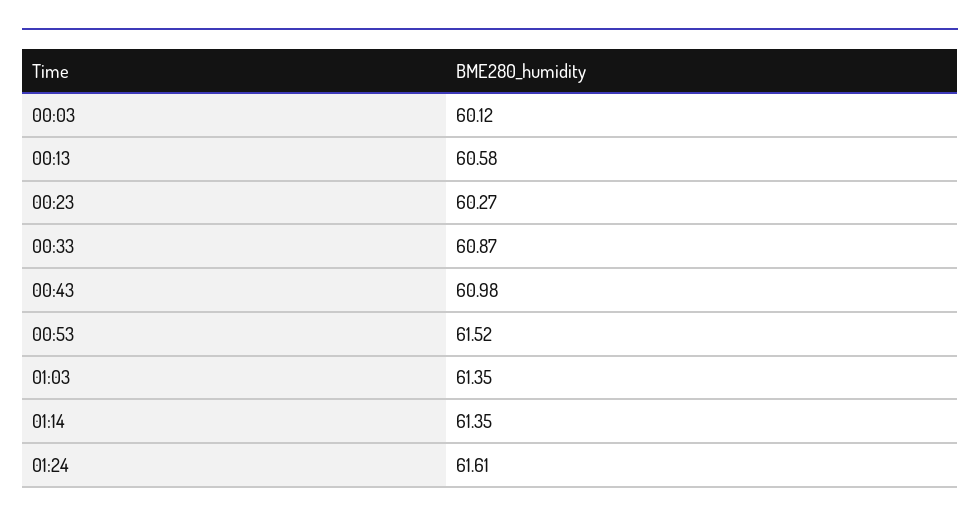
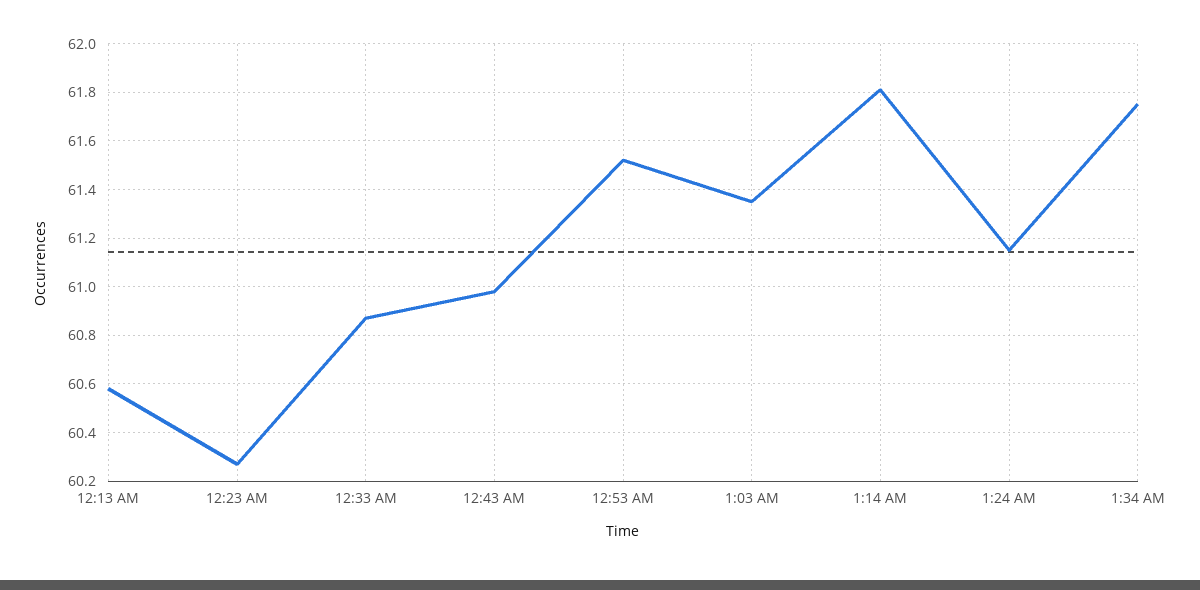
00:03: 60.12 -> none
01:14: 61.35 -> 61.8
01:24: 61.61 -> 61.15
1:34 AM: none -> 61.75

